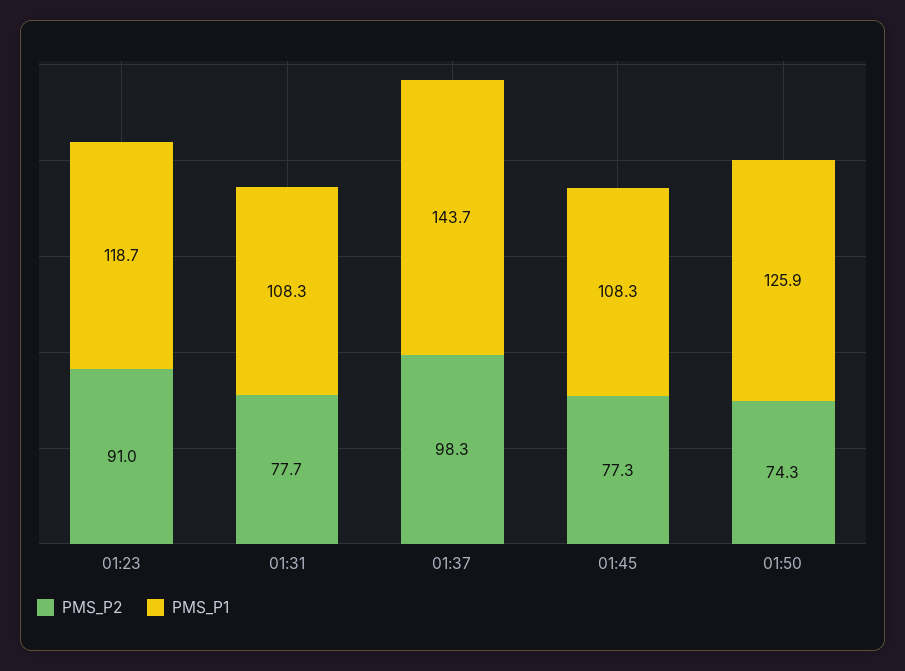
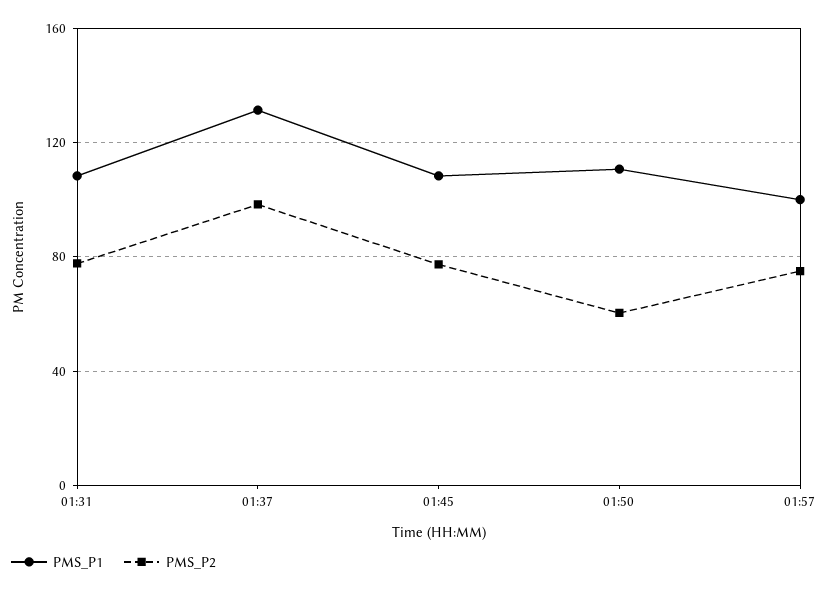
PMS_P2, 01:23: 91 -> none
PMS_P1, 01:23: 118.7 -> none
PMS_P1, 01:37: 143.7 -> 130
PMS_P2, 01:50: 74.3 -> 60
PMS_P1, 01:50: 125.9 -> 110
PMS_P1, 01:57: none -> 100
PMS_P2, 01:57: none -> 75

